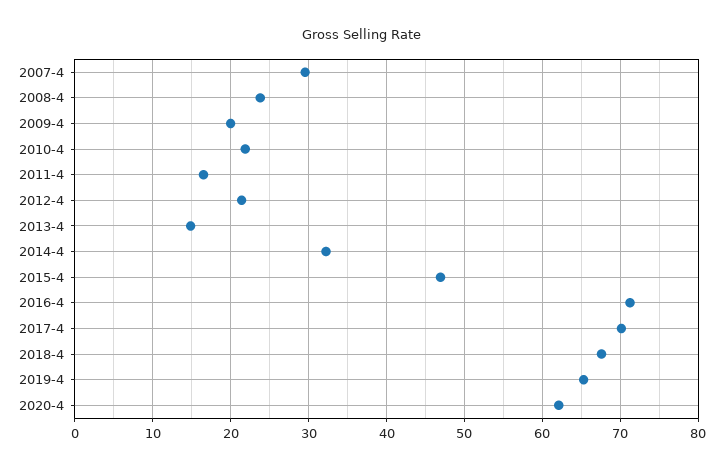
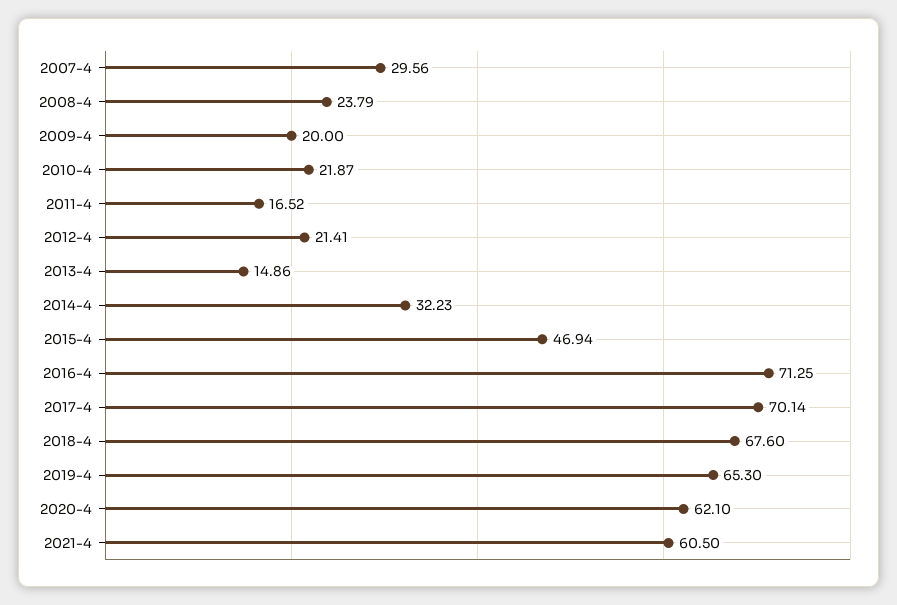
2021-4: none -> 60.5

